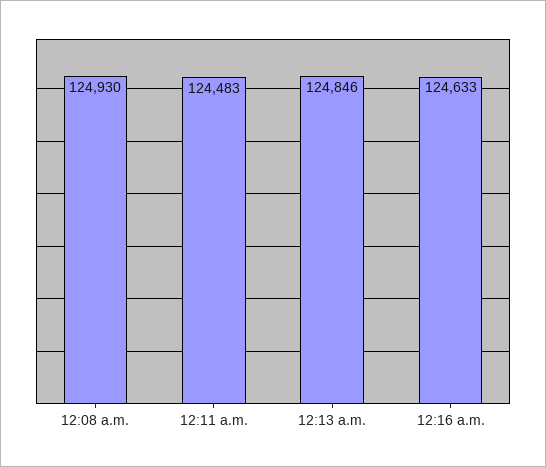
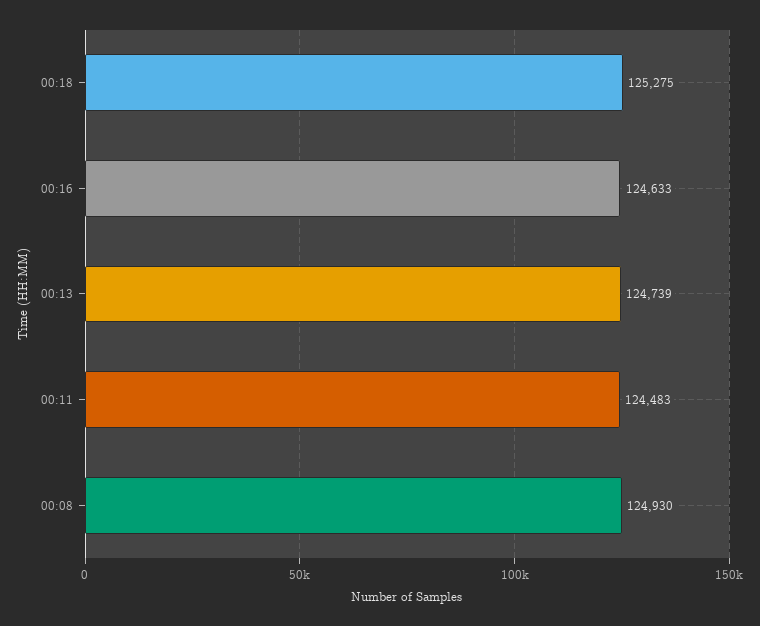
12:13 a.m.: 124846 -> 124739
00:18: none -> 125275

